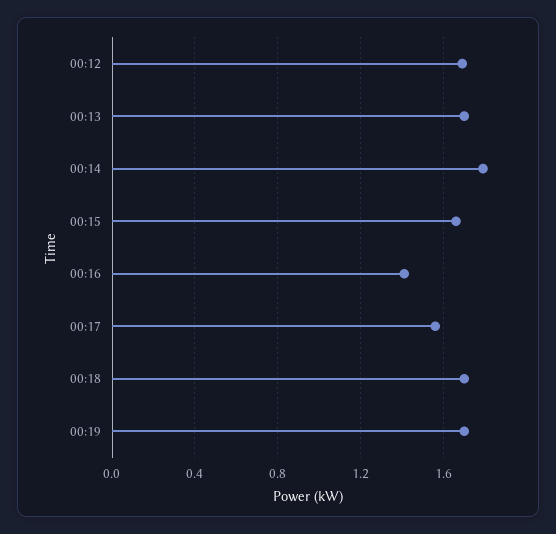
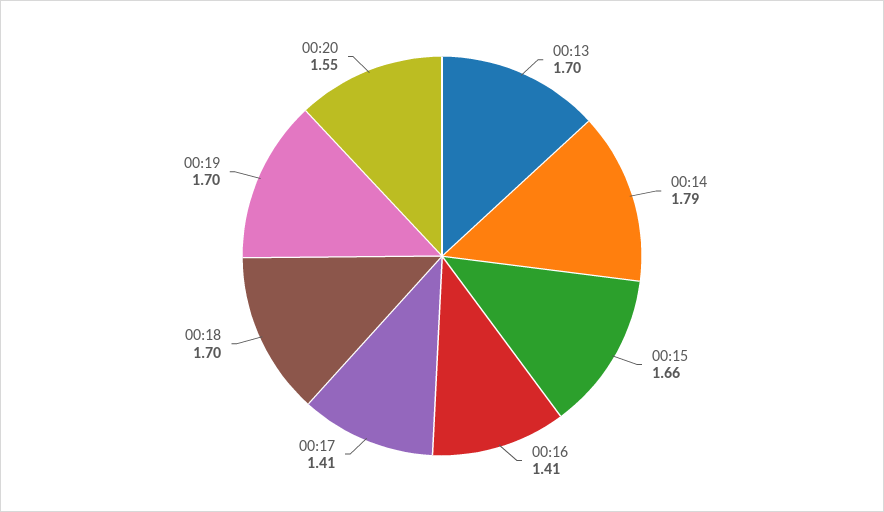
00:12: 1.7 -> none
00:17: 1.55 -> 1.41
00:20: none -> 1.55

